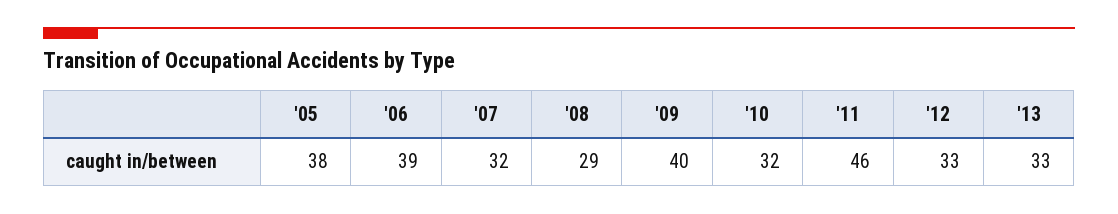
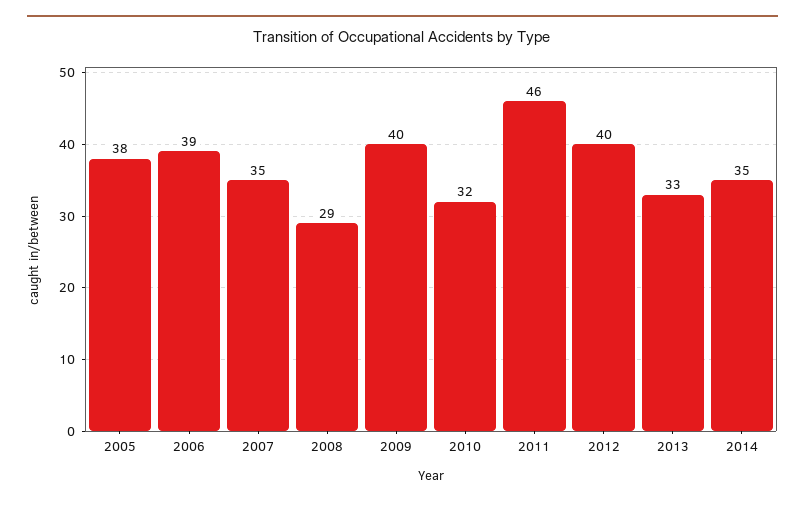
'07: 32 -> 35
'12: 33 -> 40
2014: none -> 35

